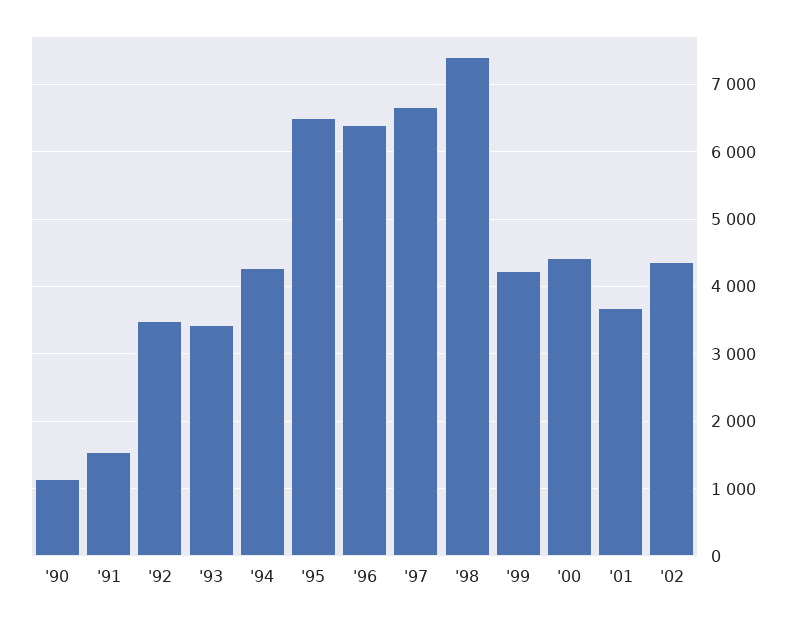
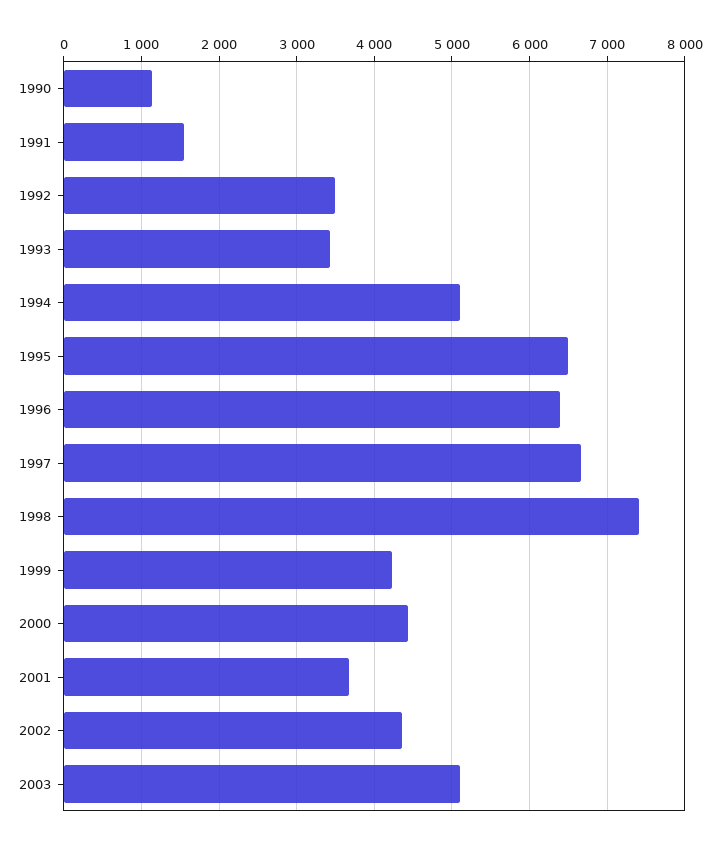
'94: 4300 -> 5100
2003: none -> 5100

